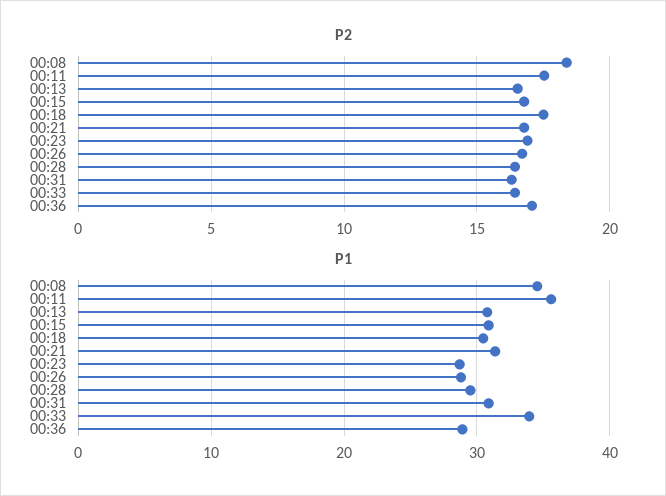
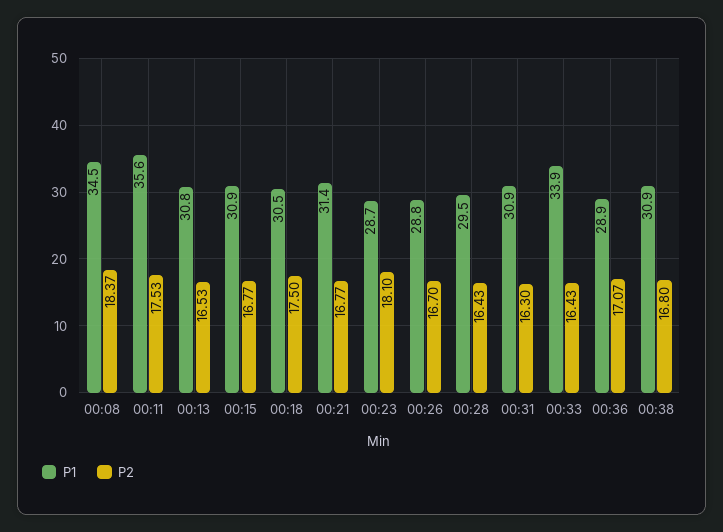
P2, 00:23: 17 -> 18.1
P1, 00:38: none -> 30.9
P2, 00:38: none -> 16.8

